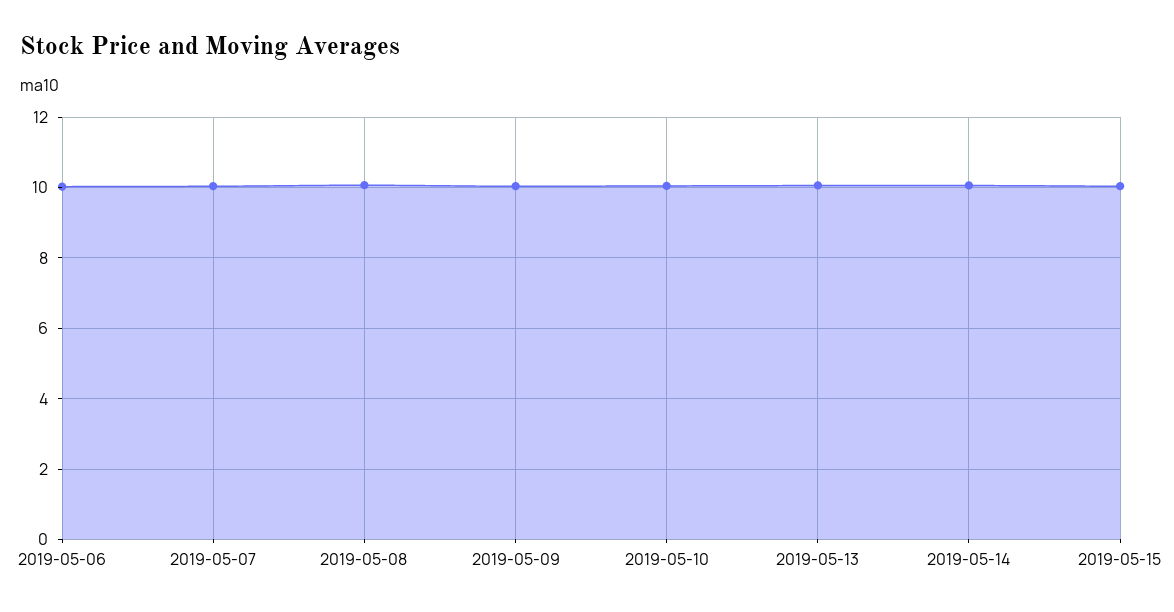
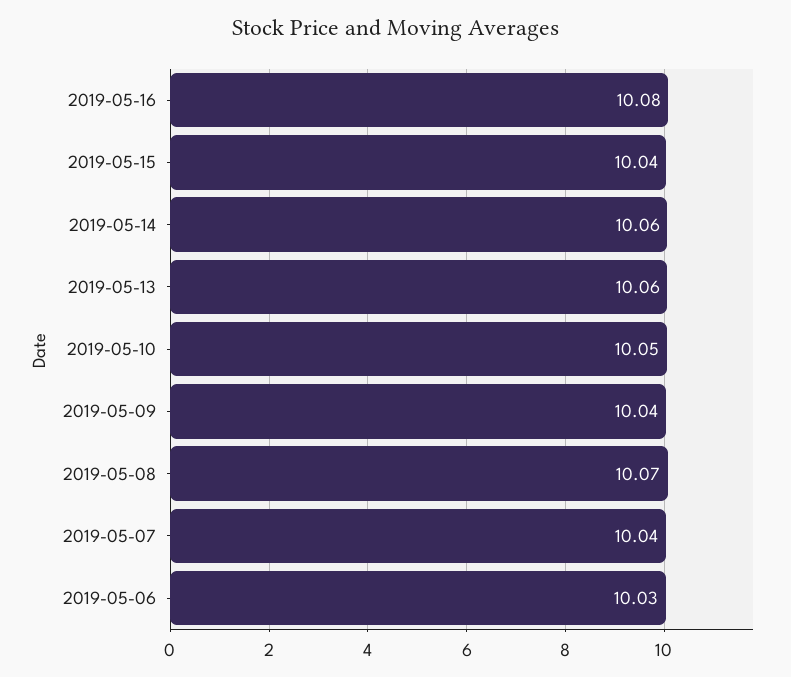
2019-05-16: none -> 10.08

